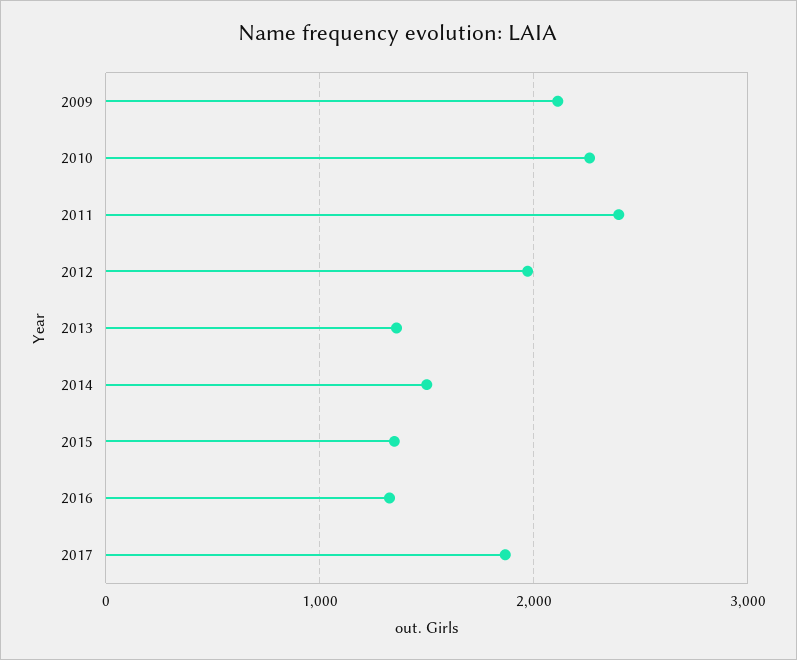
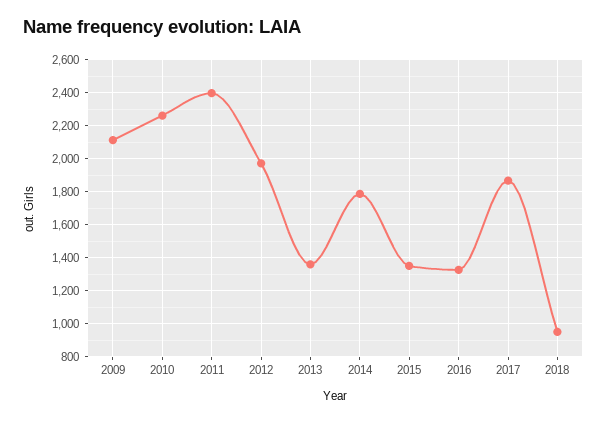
2014: 1500 -> 1800
2018: none -> 950

